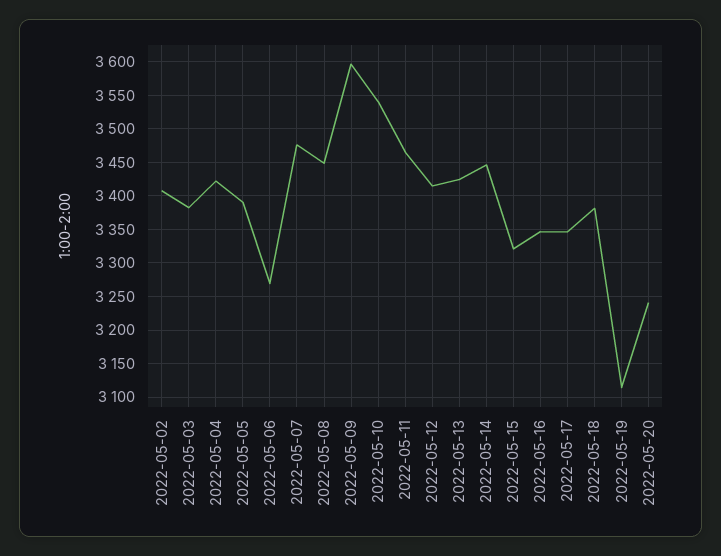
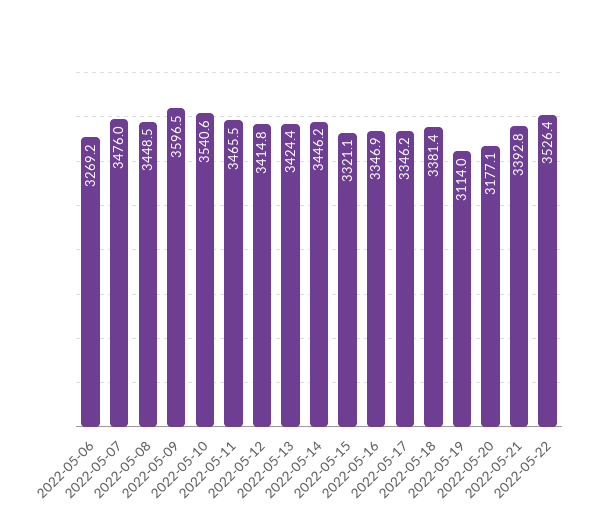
2022-05-02: 3410 -> none
2022-05-03: 3380 -> none
2022-05-04: 3420 -> none
2022-05-05: 3390 -> none
2022-05-20: 3240 -> 3177.1
2022-05-21: none -> 3392.8
2022-05-22: none -> 3526.4

